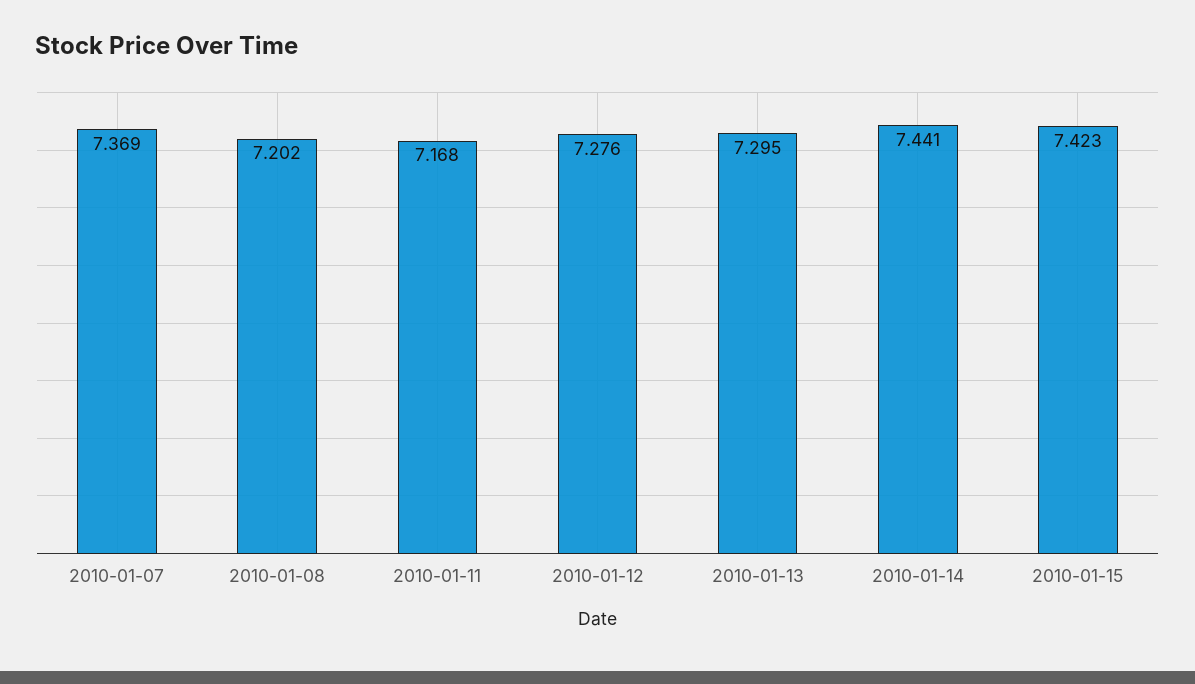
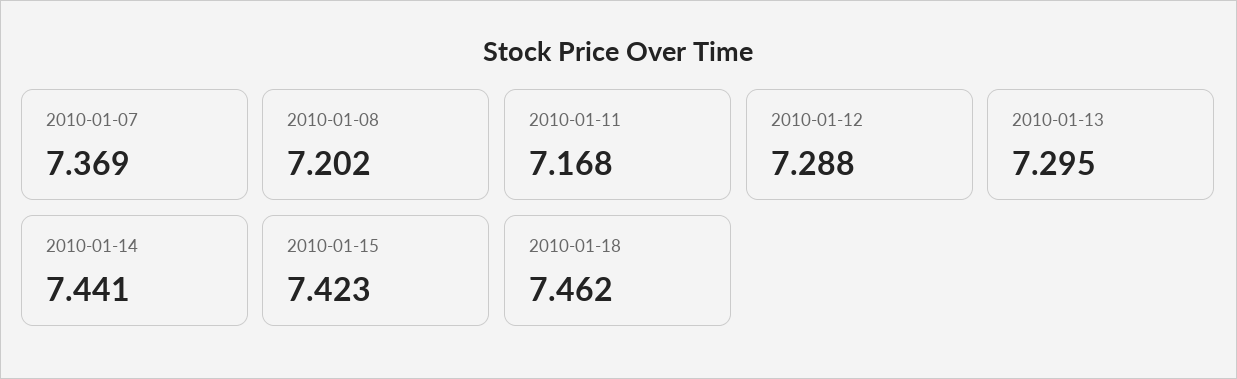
2010-01-12: 7.276 -> 7.288
2010-01-18: none -> 7.462

